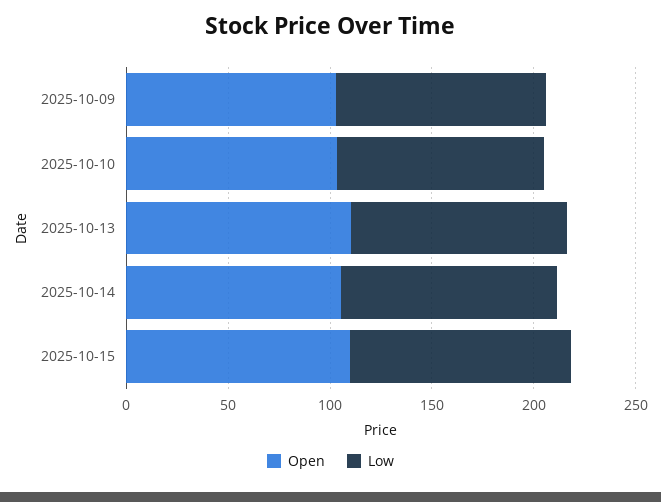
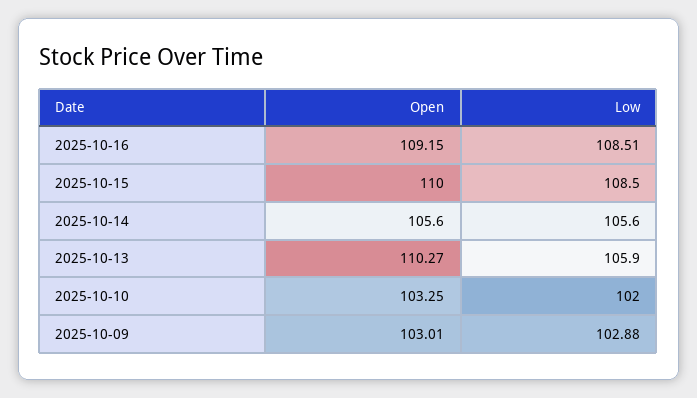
Open, 2025-10-16: none -> 109.15
Low, 2025-10-16: none -> 108.51

